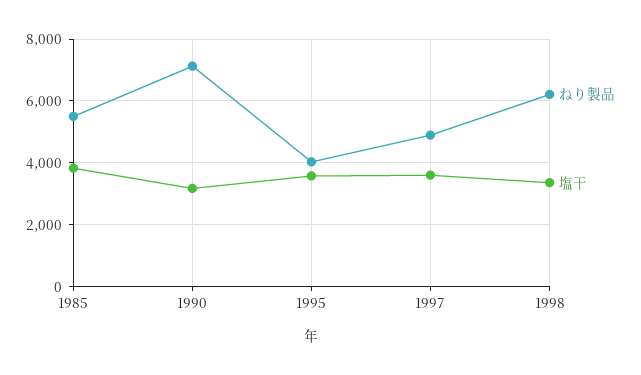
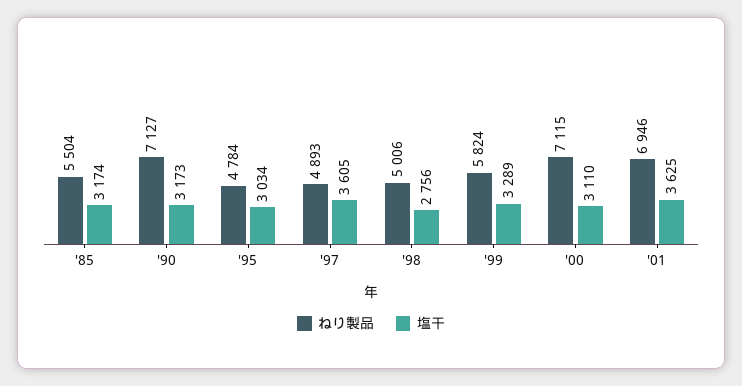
塩干, 1985: 3800 -> 3174
ねり製品, 1995: 4000 -> 4784
塩干, 1995: 3600 -> 3034
ねり製品, 1998: 6200 -> 5006
塩干, 1998: 3400 -> 2756
ねり製品, '99: none -> 5824
塩干, '99: none -> 3289
ねり製品, '00: none -> 7115
塩干, '00: none -> 3110
ねり製品, '01: none -> 6946
塩干, '01: none -> 3625

